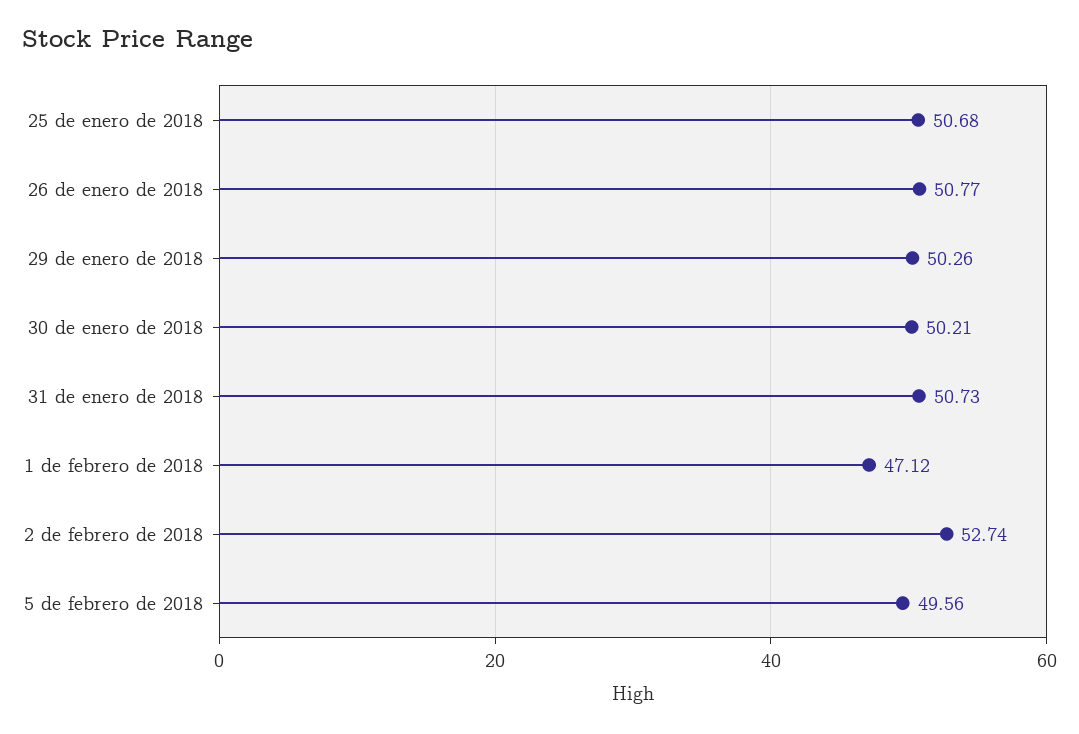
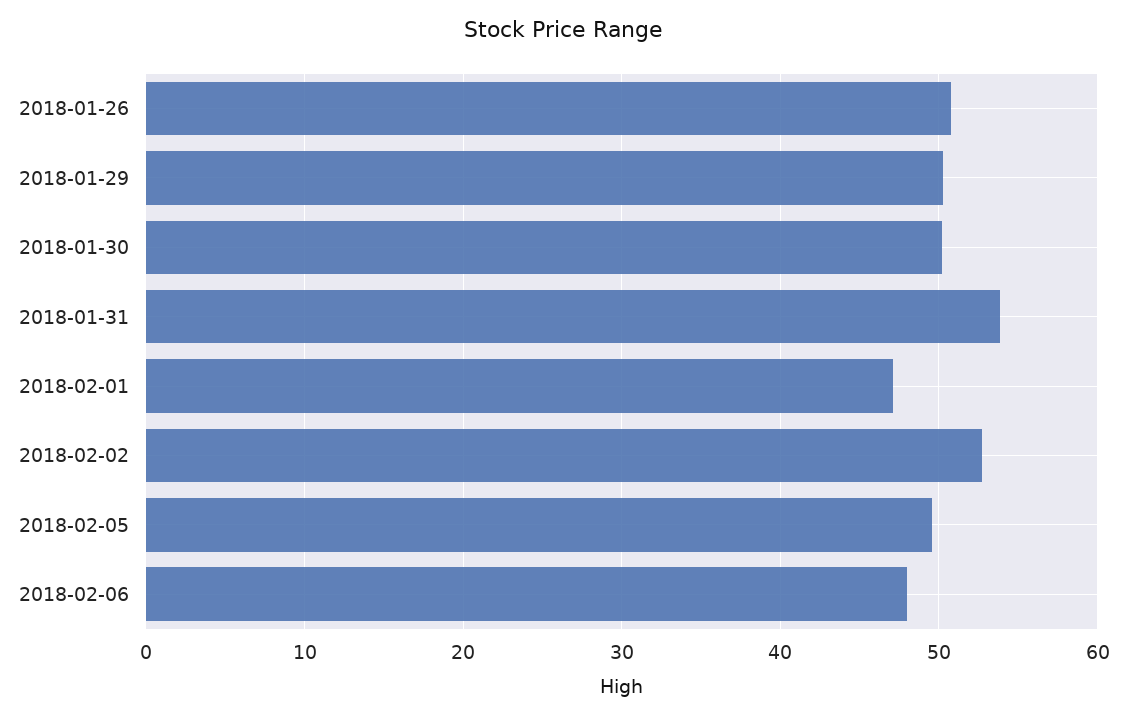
25 de enero de 2018: 50.68 -> none
31 de enero de 2018: 50.73 -> 54
2018-02-06: none -> 48

